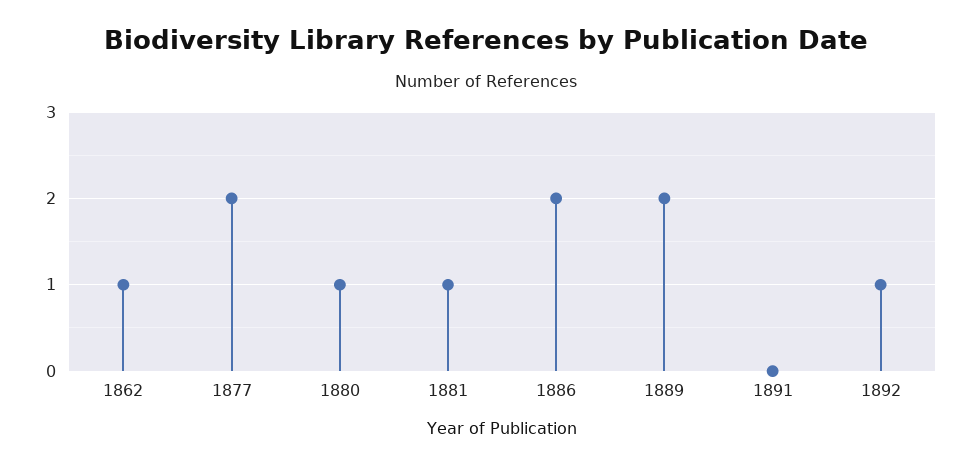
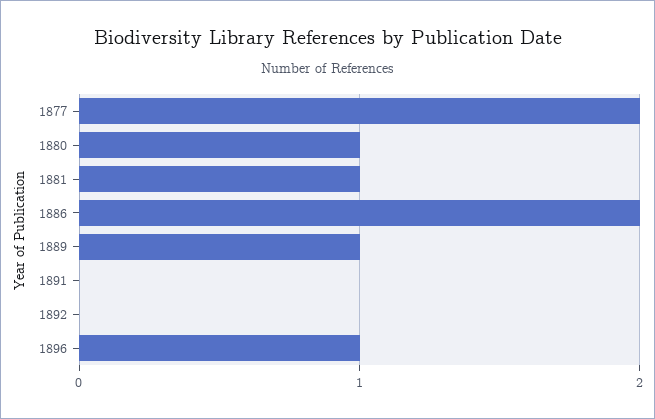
1862: 1 -> none
1889: 2 -> 1
1892: 1 -> 0
1896: none -> 1

